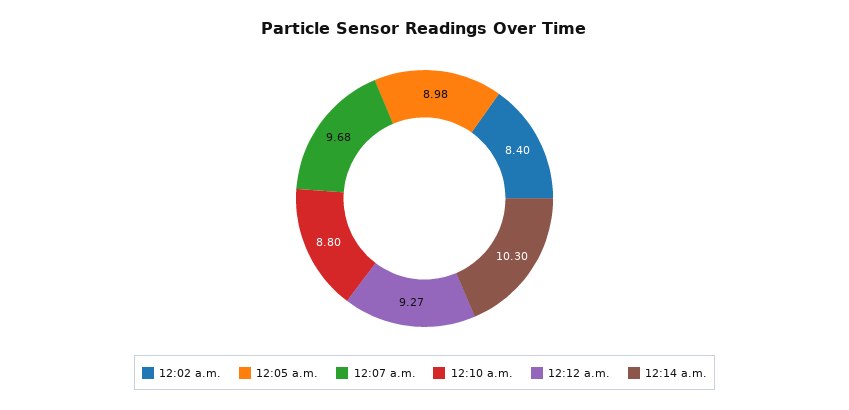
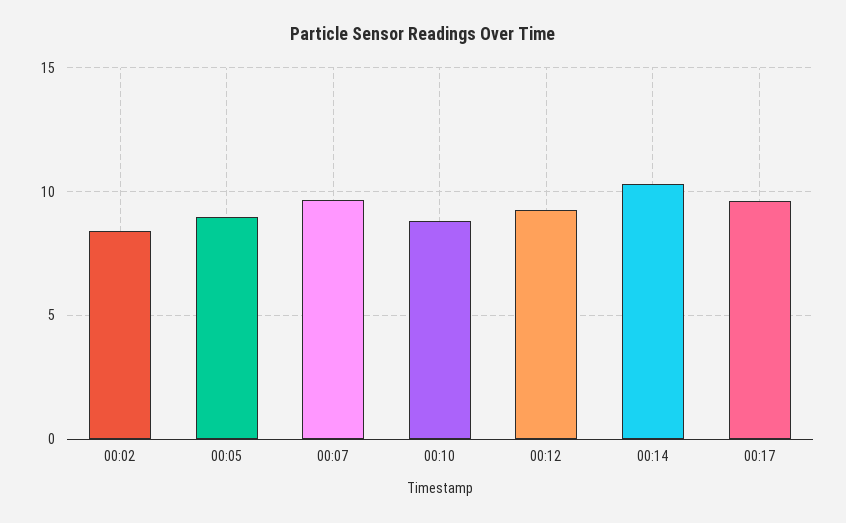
00:17: none -> 9.5

